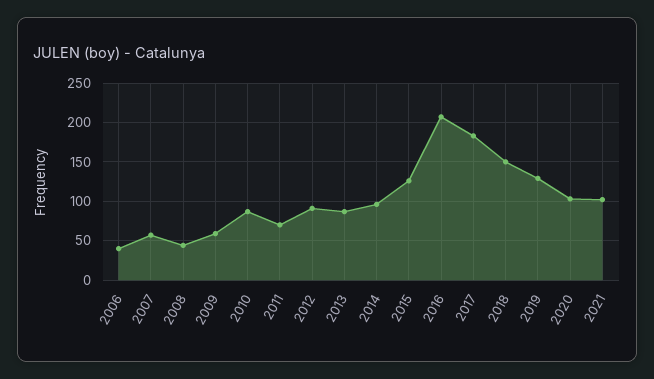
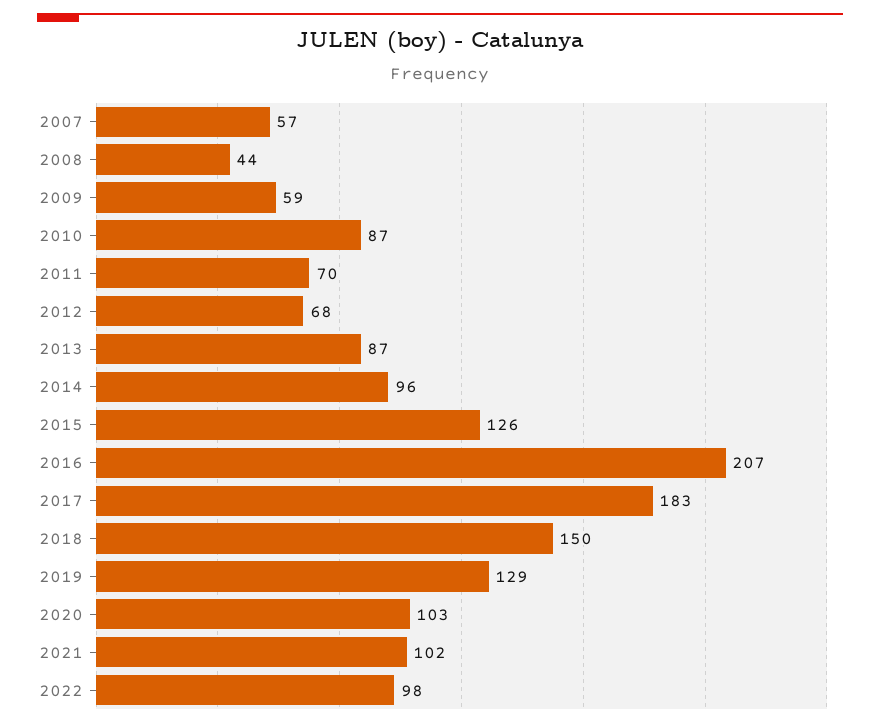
2006: 40 -> none
2012: 90 -> 68
2022: none -> 98

